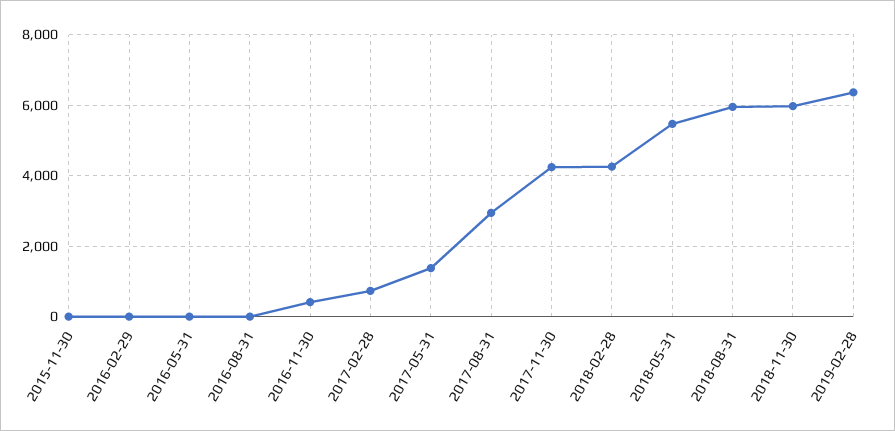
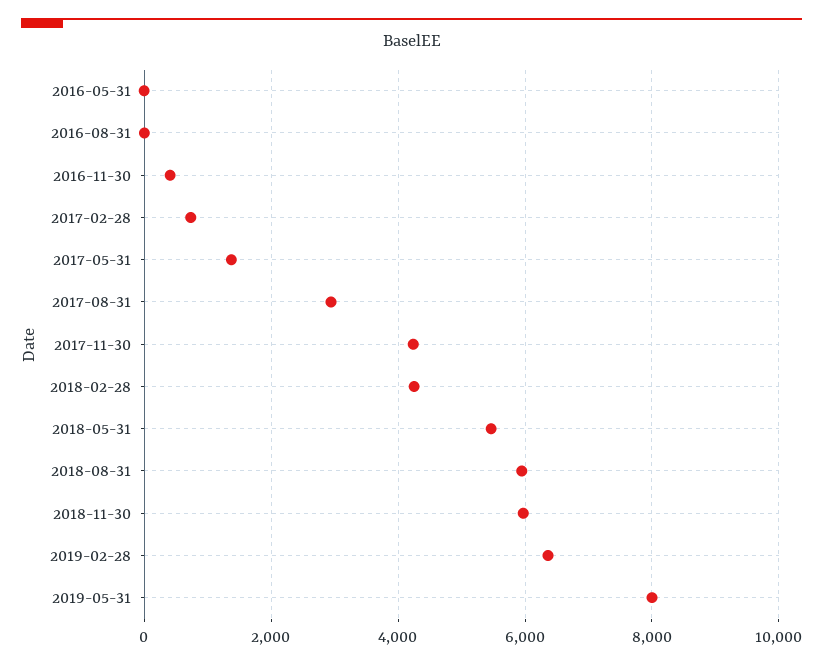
2015-11-30: 0 -> none
2016-02-29: 0 -> none
2019-05-31: none -> 8000

